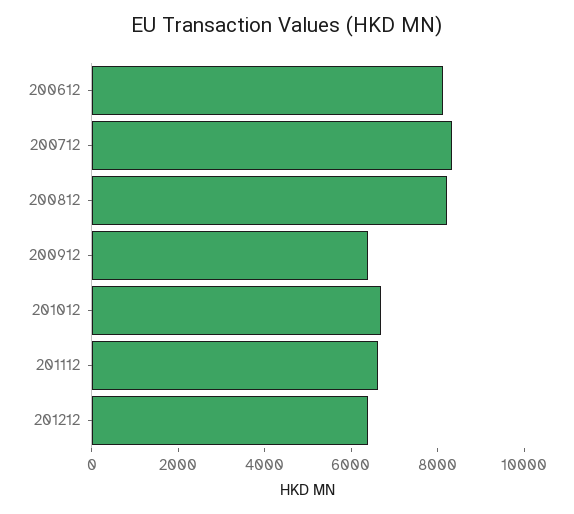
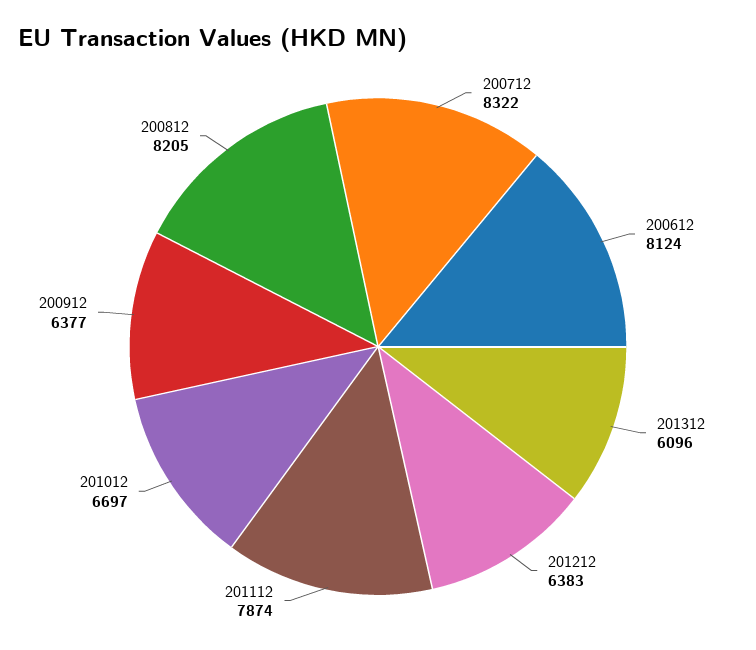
201112: 6500 -> 7874
201312: none -> 6096

